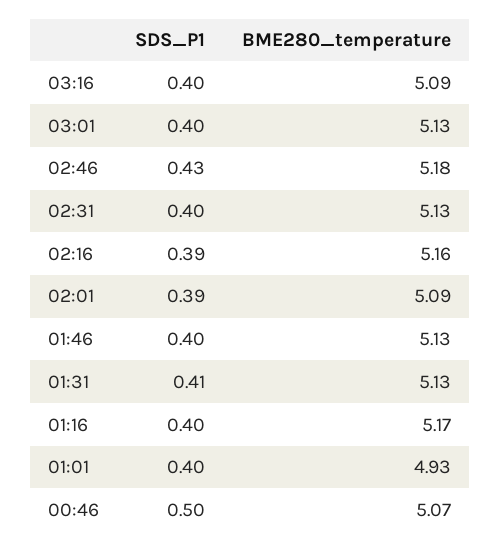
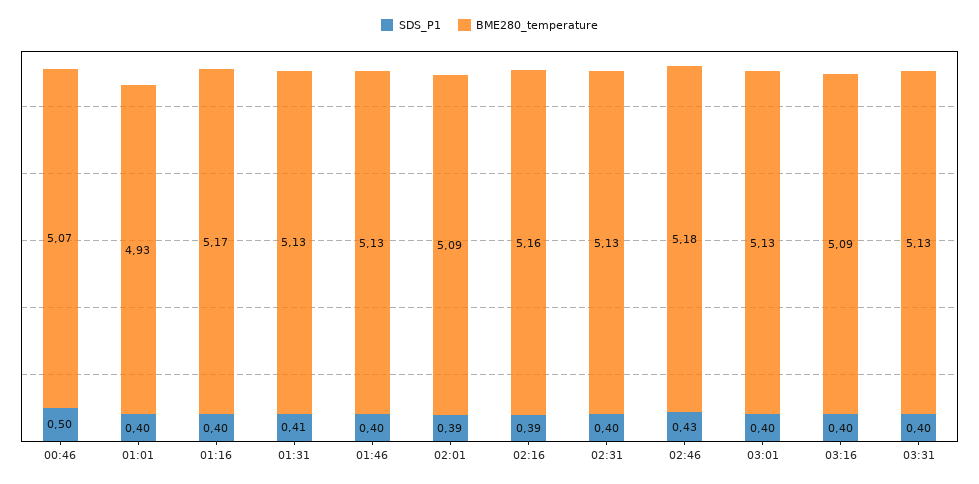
SDS_P1, 03:31: none -> 0.4
BME280_temperature, 03:31: none -> 5.13

